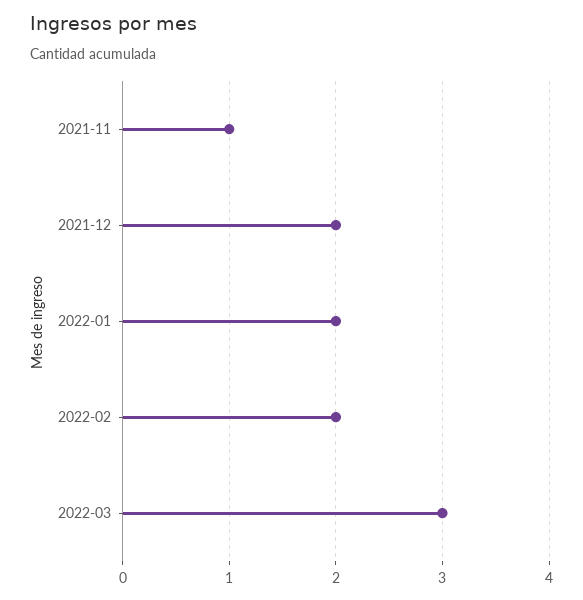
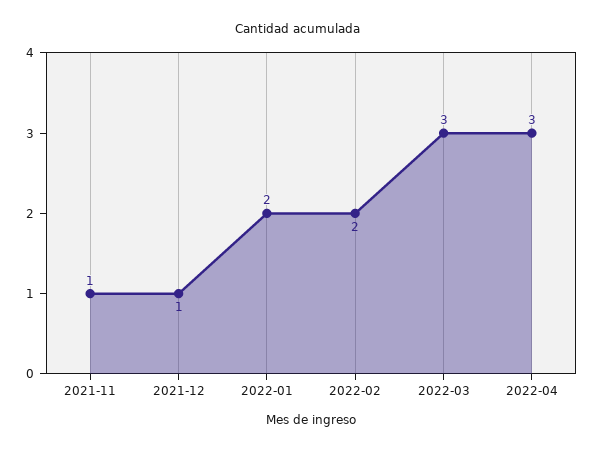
2021-12: 2 -> 1
2022-04: none -> 3

